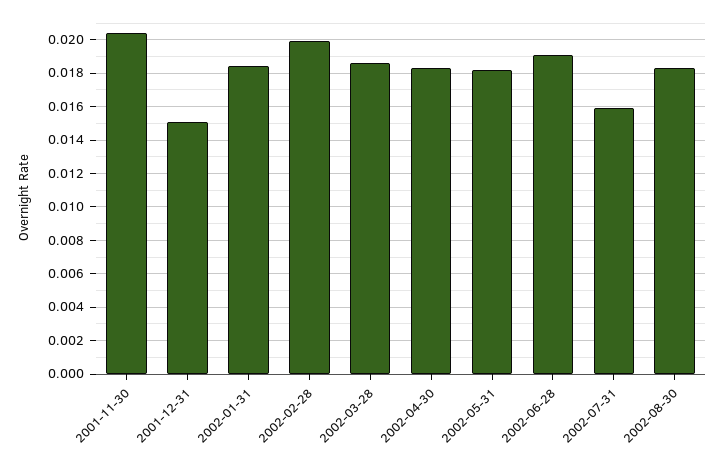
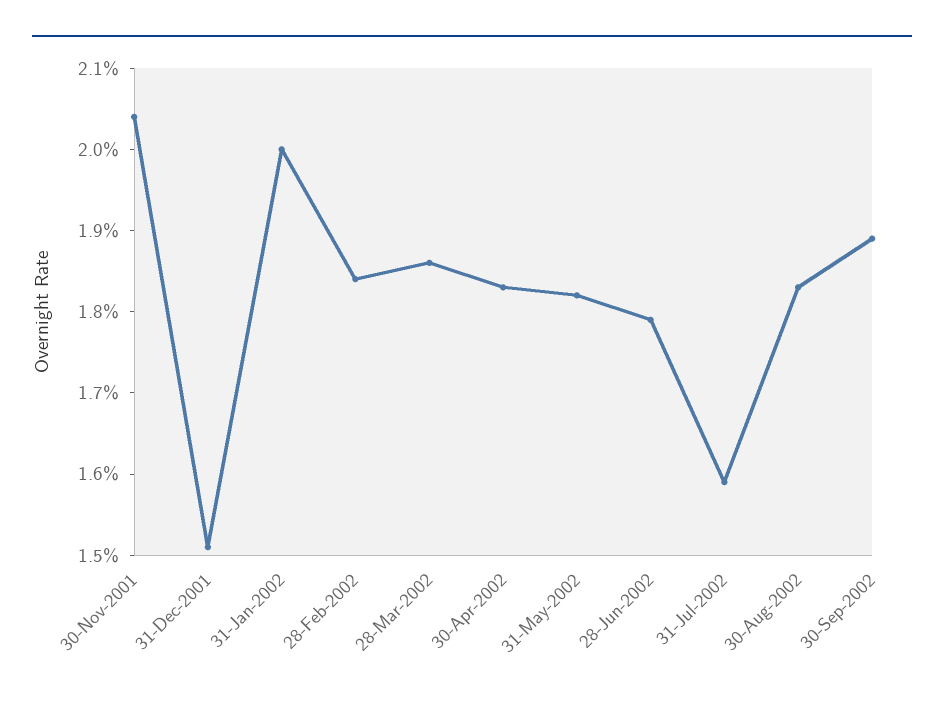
2002-01-31: 0.0185 -> 0.02
2002-02-28: 0.02 -> 0.0184
2002-06-28: 0.019 -> 0.0179
30-Sep-2002: none -> 0.0189

